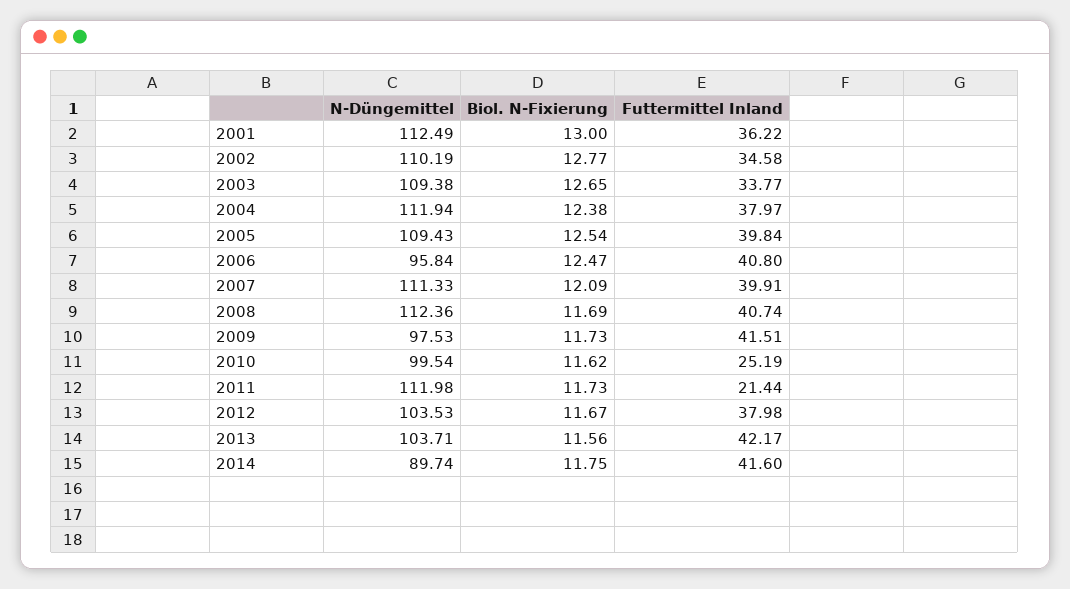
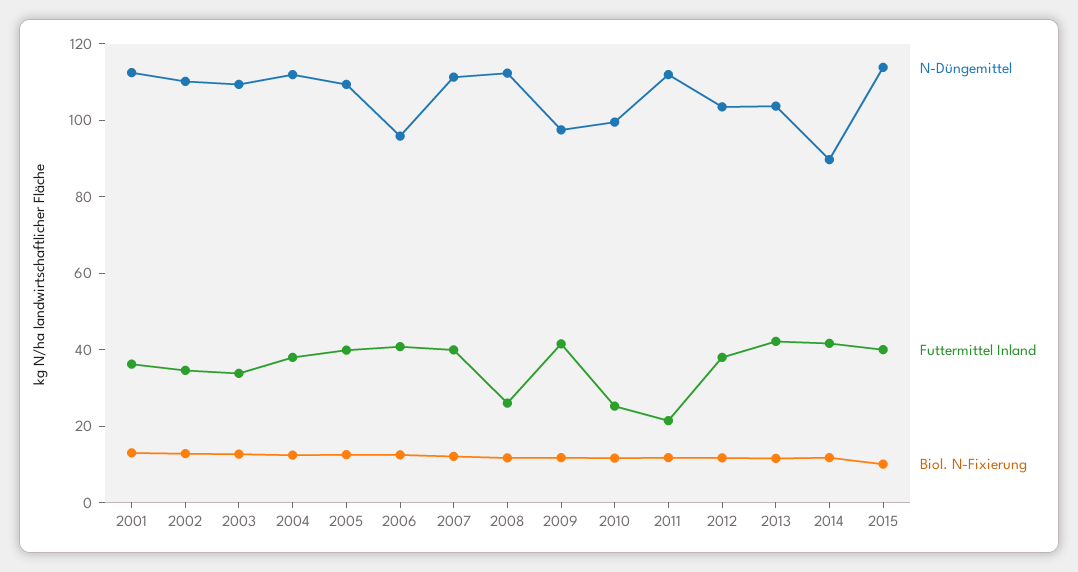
Futtermittel Inland, 2008: 40.74 -> 25
N-Düngemittel, 2015: none -> 115
Futtermittel Inland, 2015: none -> 40
Biol. N-Fixierung, 2015: none -> 10

